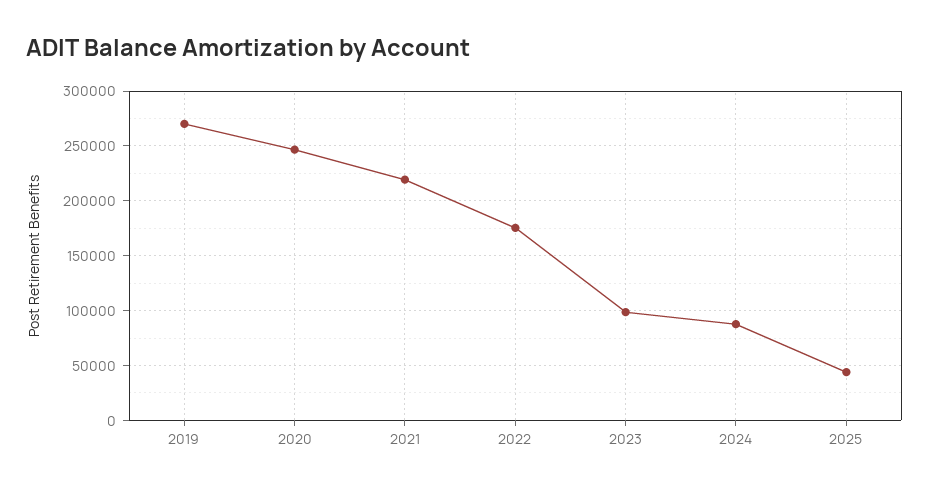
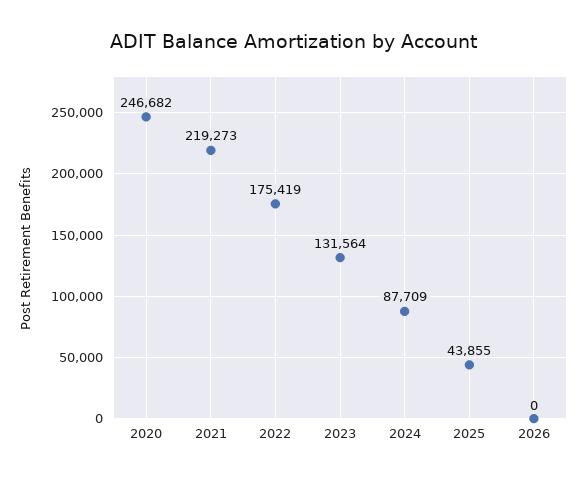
2019: 270000 -> none
2023: 100000 -> 131564
2026: none -> 0

